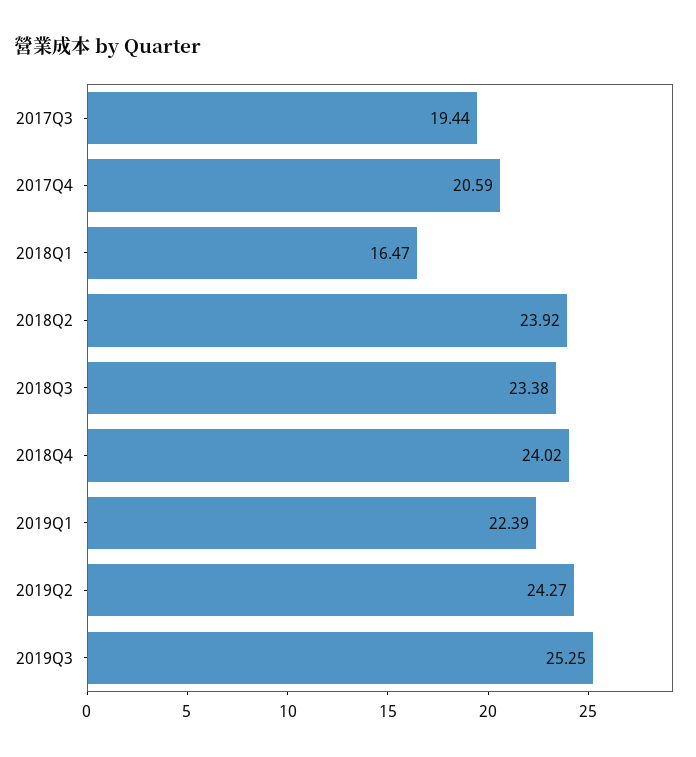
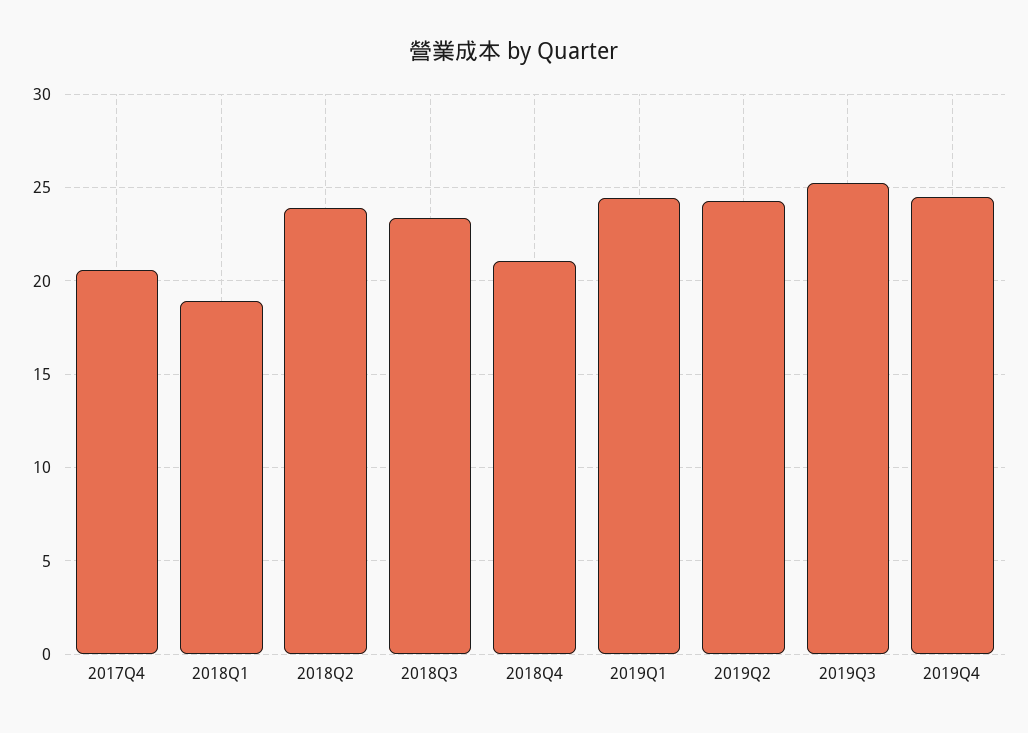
2017Q3: 19.44 -> none
2018Q1: 16.47 -> 19
2018Q4: 24.02 -> 21
2019Q1: 22.39 -> 24.5
2019Q4: none -> 24.5

